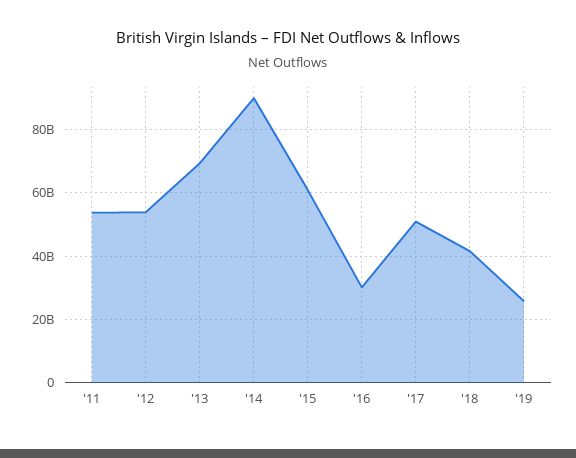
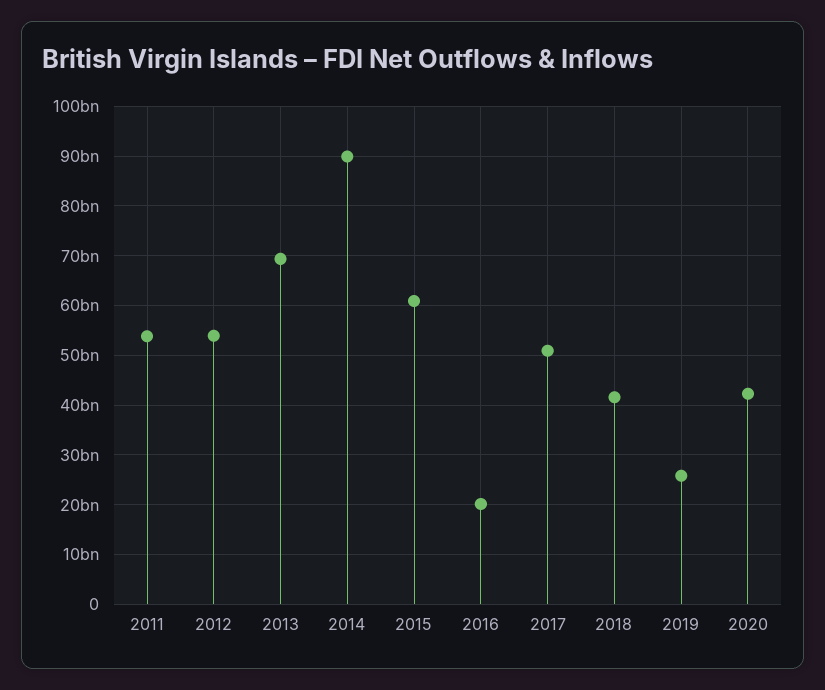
'16: 30000000000 -> 20000000000
2020: none -> 42000000000

